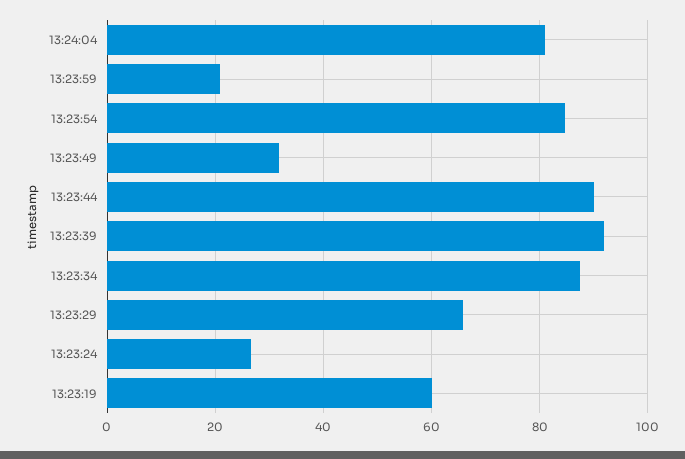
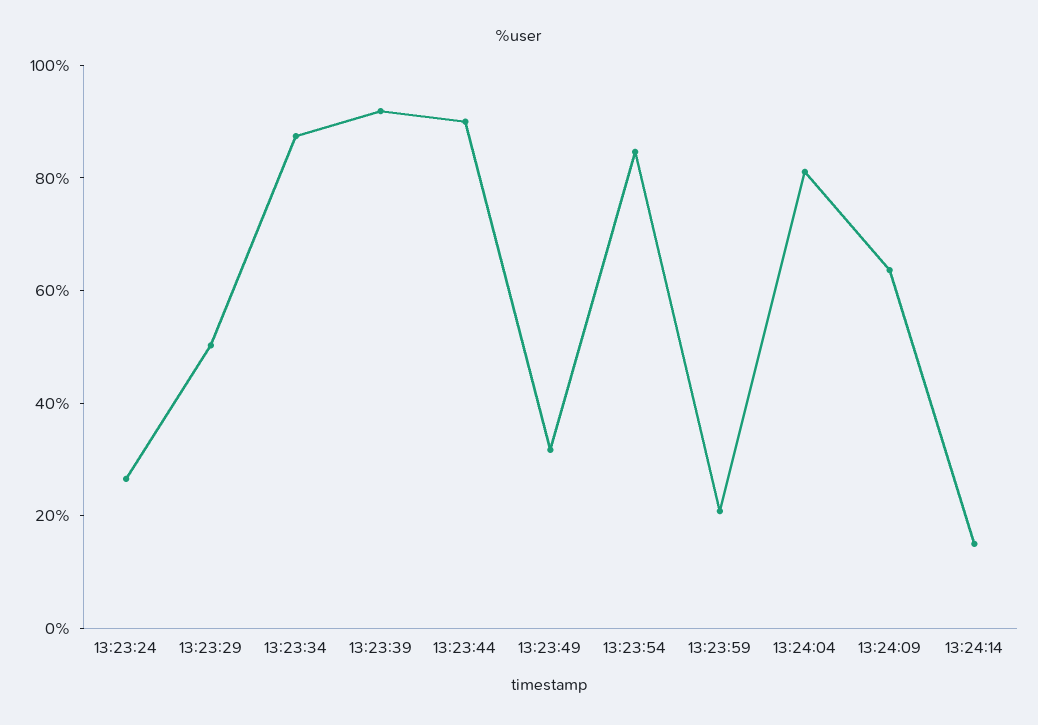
13:23:29: 66 -> 50
13:23:19: 60 -> none
13:24:09: none -> 65
13:24:14: none -> 15

